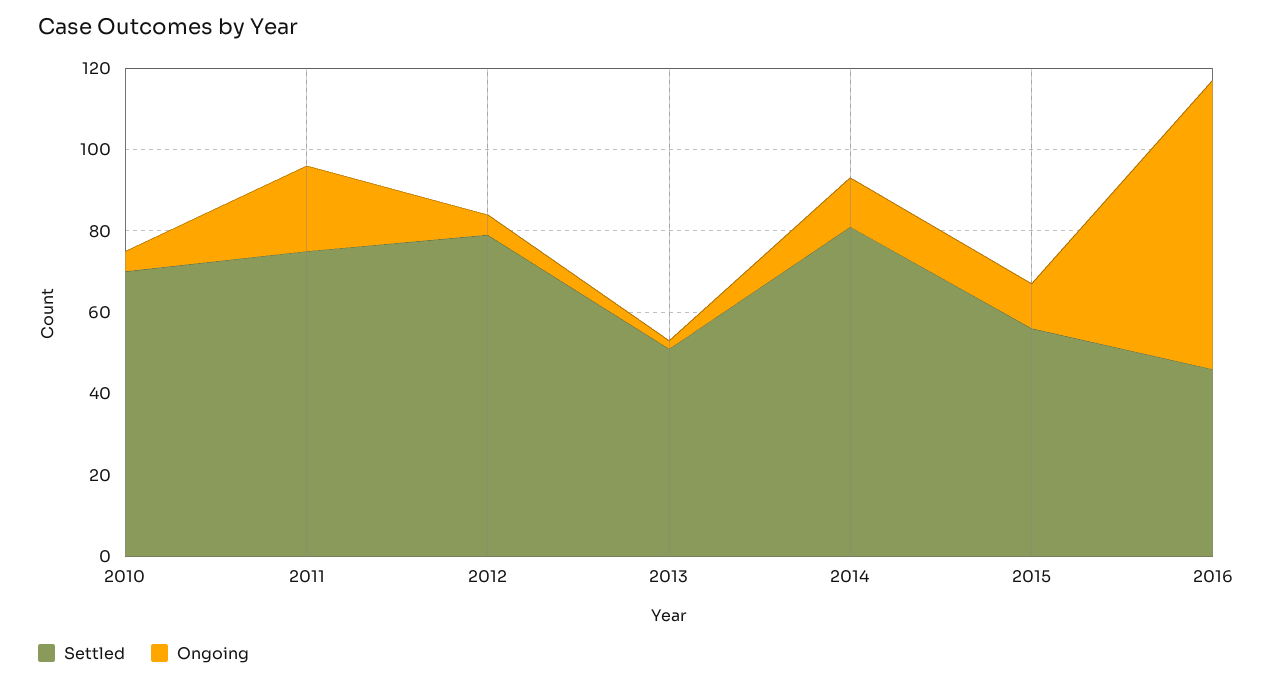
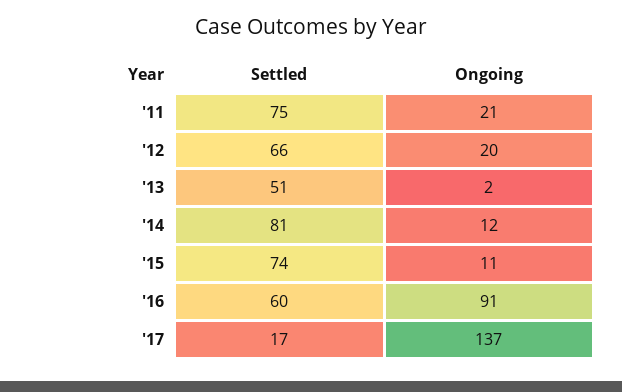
Settled, 2010: 70 -> none
Ongoing, 2010: 5 -> none
Settled, 2012: 80 -> 66
Ongoing, 2012: 5 -> 20
Settled, 2015: 55 -> 74
Settled, 2016: 45 -> 60
Ongoing, 2016: 70 -> 91
Settled, '17: none -> 17
Ongoing, '17: none -> 137

